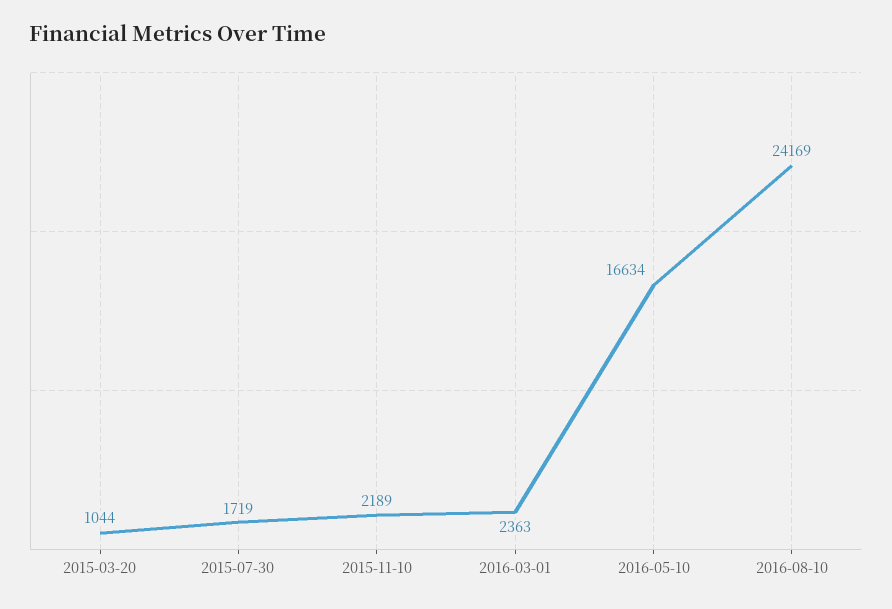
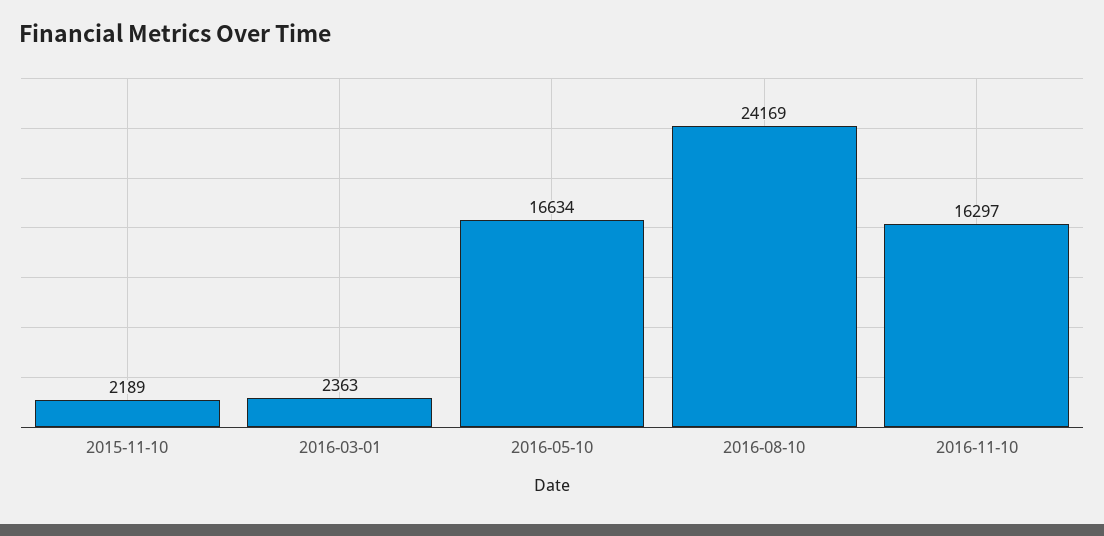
2015-03-20: 1044 -> none
2015-07-30: 1719 -> none
2016-11-10: none -> 16297

